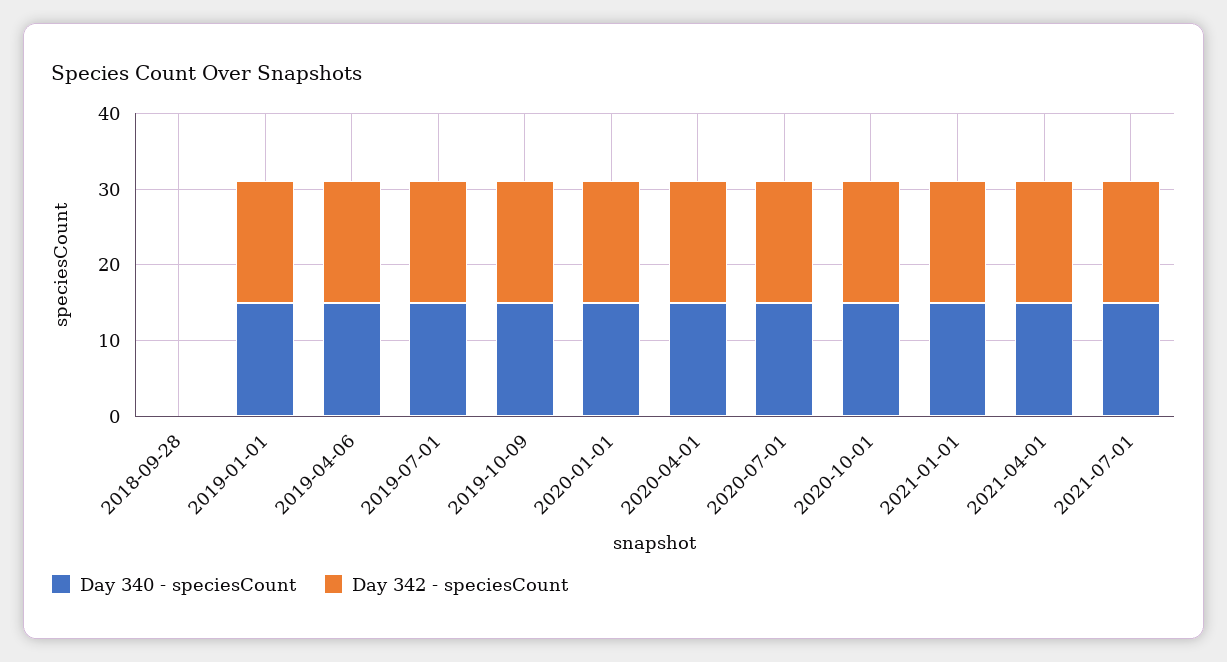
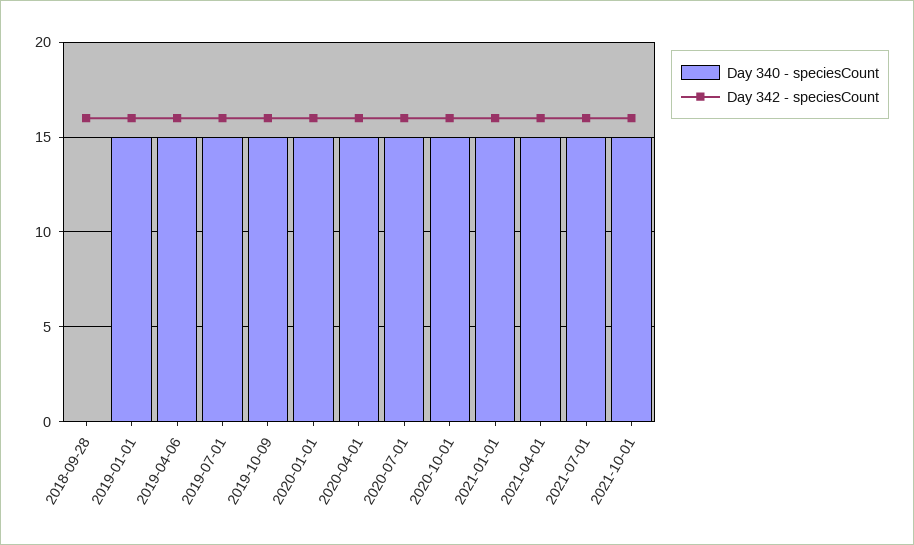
Day 342 - speciesCount, 2018-09-28: 0 -> 16
Day 340 - speciesCount, 2021-10-01: none -> 15
Day 342 - speciesCount, 2021-10-01: none -> 16

